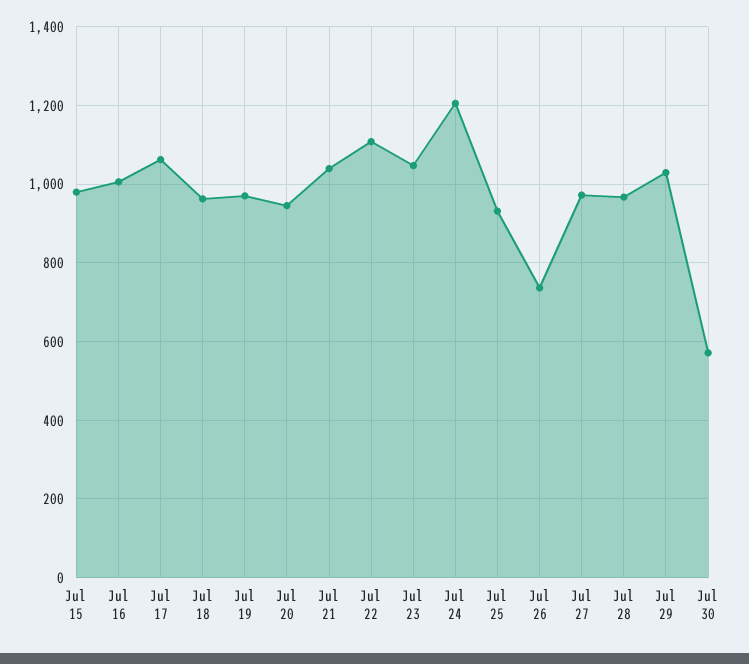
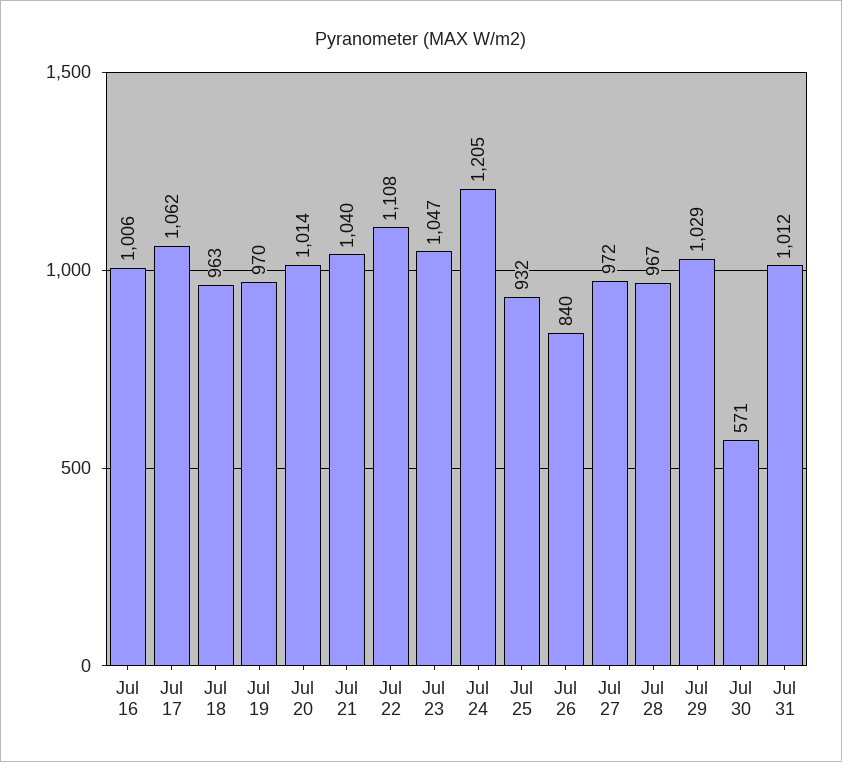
Jul 15: 980 -> none
Jul 20: 940 -> 1014
Jul 26: 740 -> 840
Jul 31: none -> 1012

